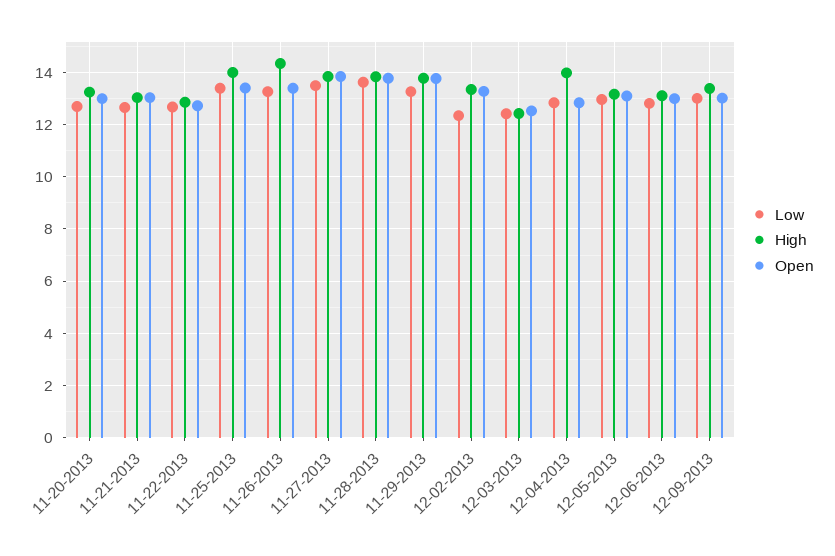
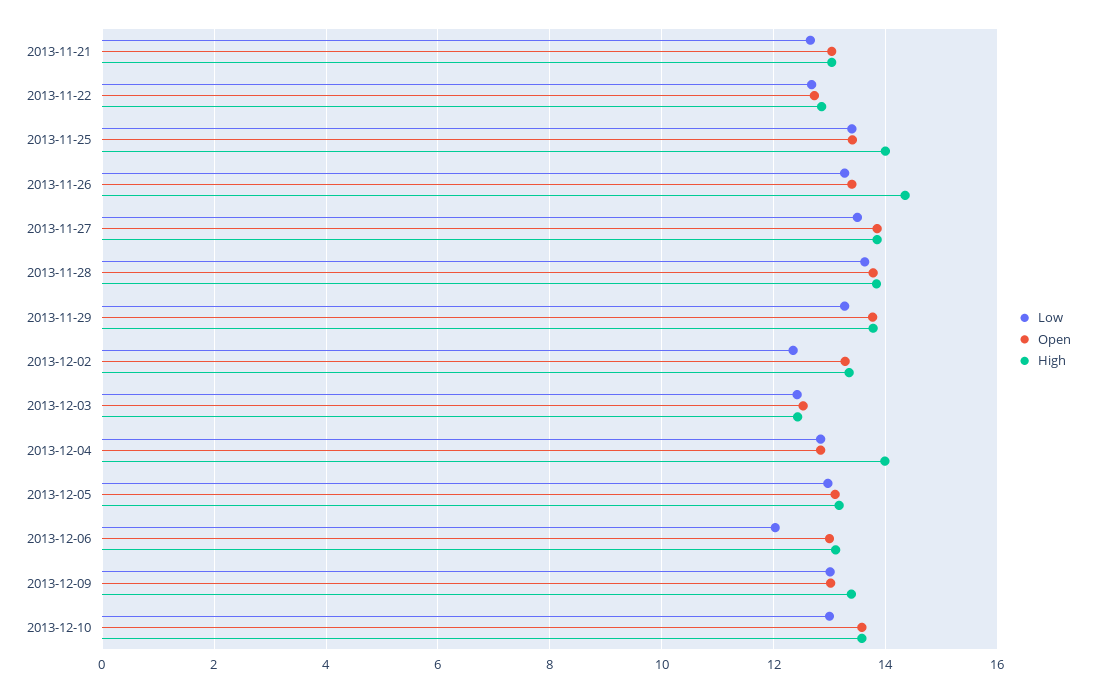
Low, 11-20-2013: 12.75 -> none
High, 11-20-2013: 13.25 -> none
Open, 11-20-2013: 13 -> none
Low, 12-06-2013: 12.75 -> 12
Low, 2013-12-10: none -> 13
Open, 2013-12-10: none -> 13.6
High, 2013-12-10: none -> 13.6

